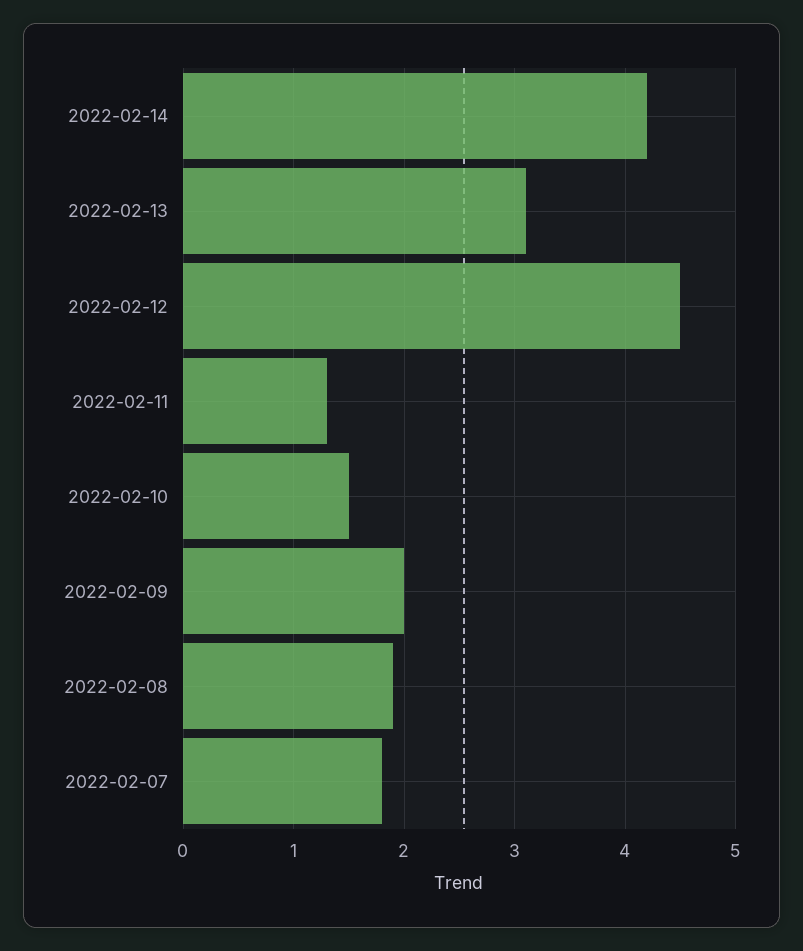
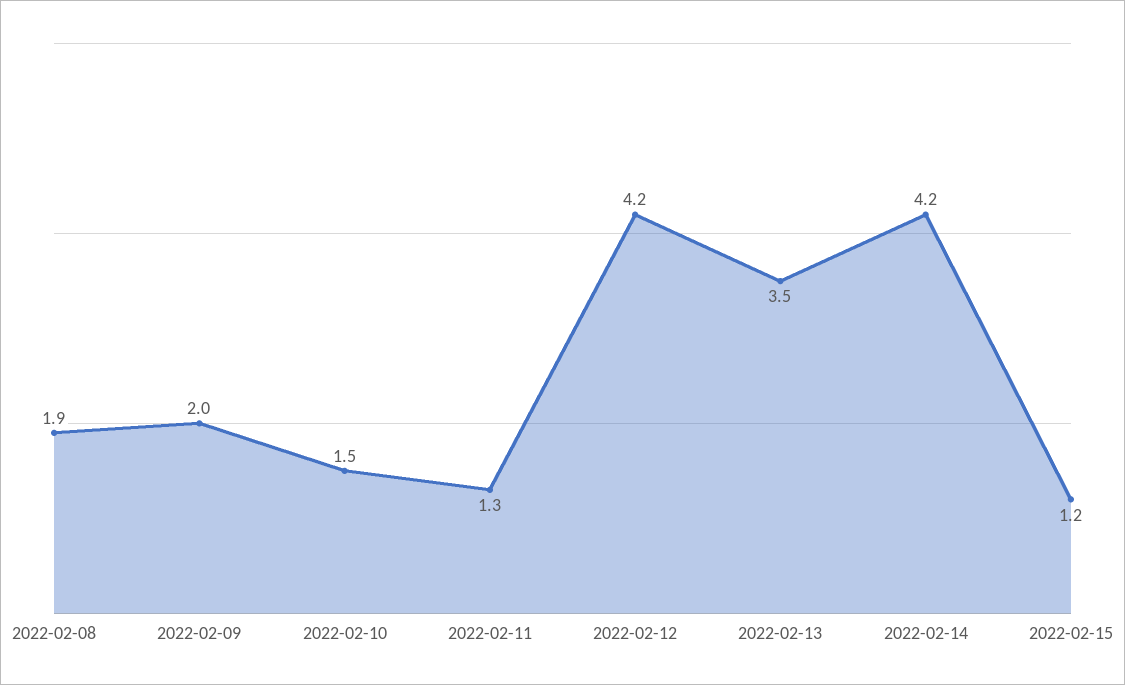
2022-02-13: 3.1 -> 3.5
2022-02-12: 4.5 -> 4.2
2022-02-07: 1.8 -> none
2022-02-15: none -> 1.2

